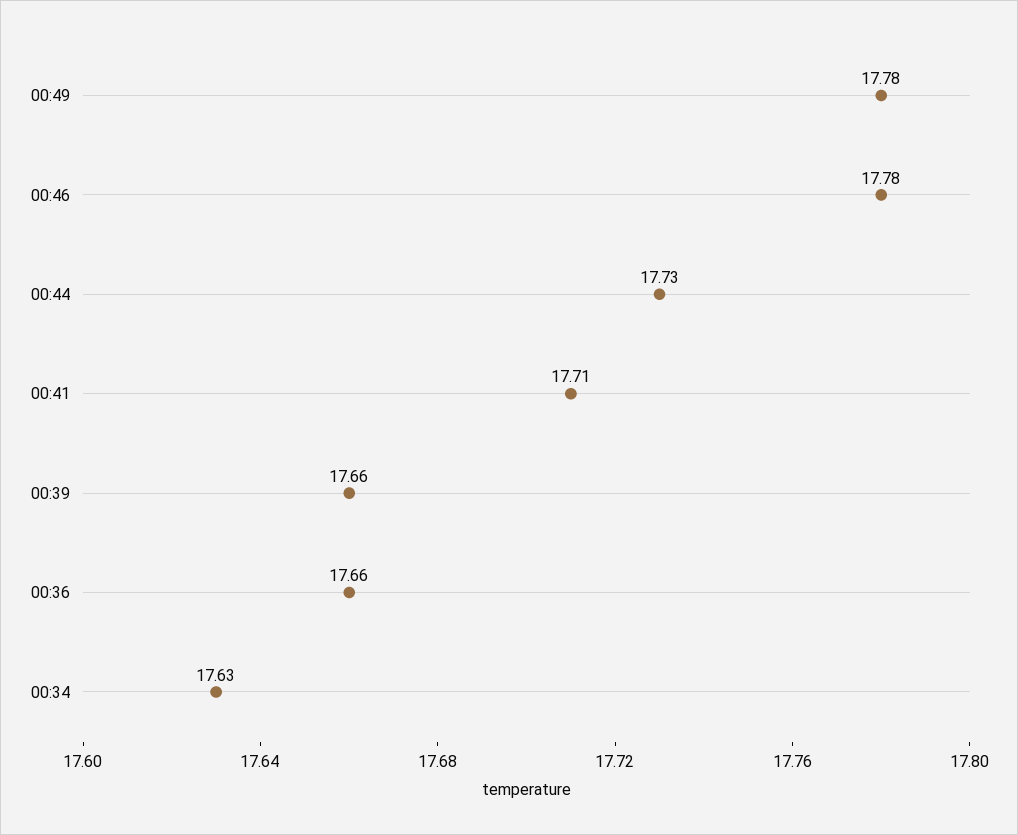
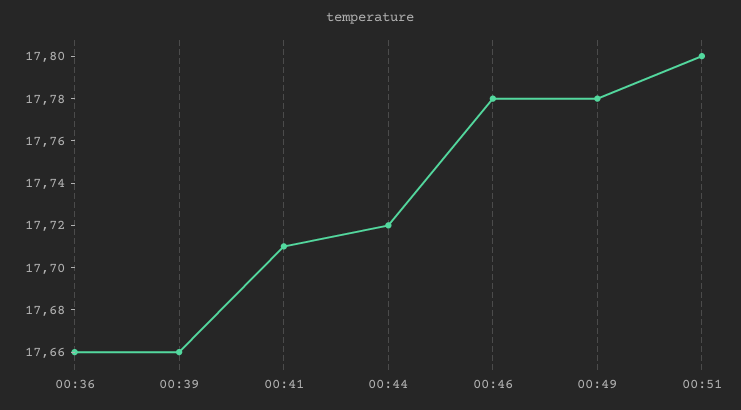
00:44: 17.73 -> 17.72
00:34: 17.63 -> none
00:51: none -> 17.8

